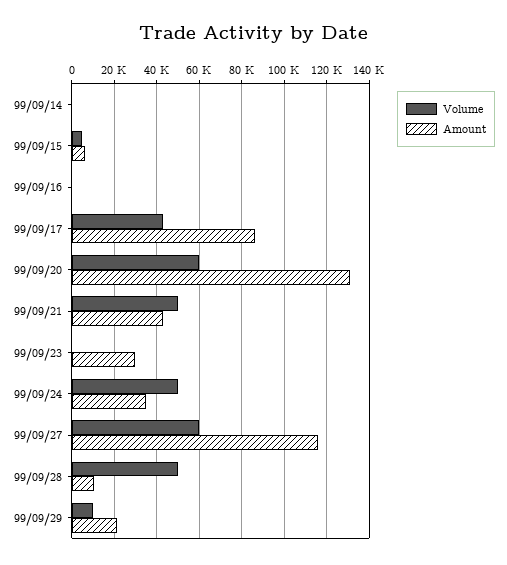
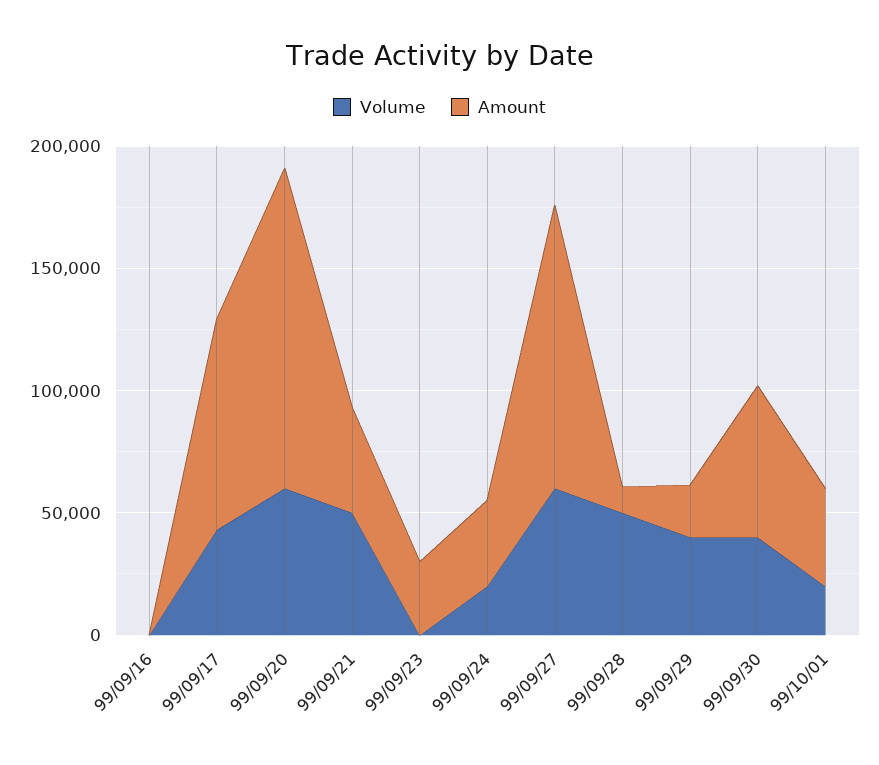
Volume, 99/09/14: 0 -> none
Amount, 99/09/14: 0 -> none
Volume, 99/09/15: 5000 -> none
Amount, 99/09/15: 5000 -> none
Volume, 99/09/24: 50000 -> 20000
Volume, 99/09/29: 10000 -> 40000
Volume, 99/09/30: none -> 40000
Amount, 99/09/30: none -> 60000
Volume, 99/10/01: none -> 20000
Amount, 99/10/01: none -> 40000

